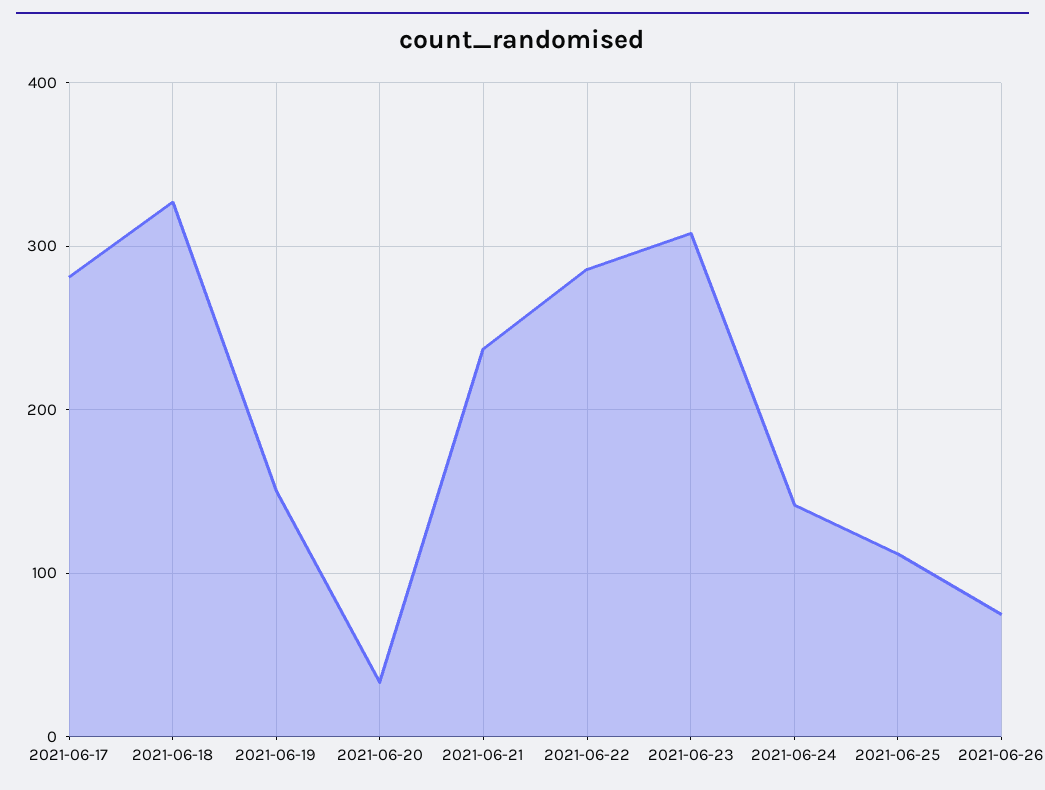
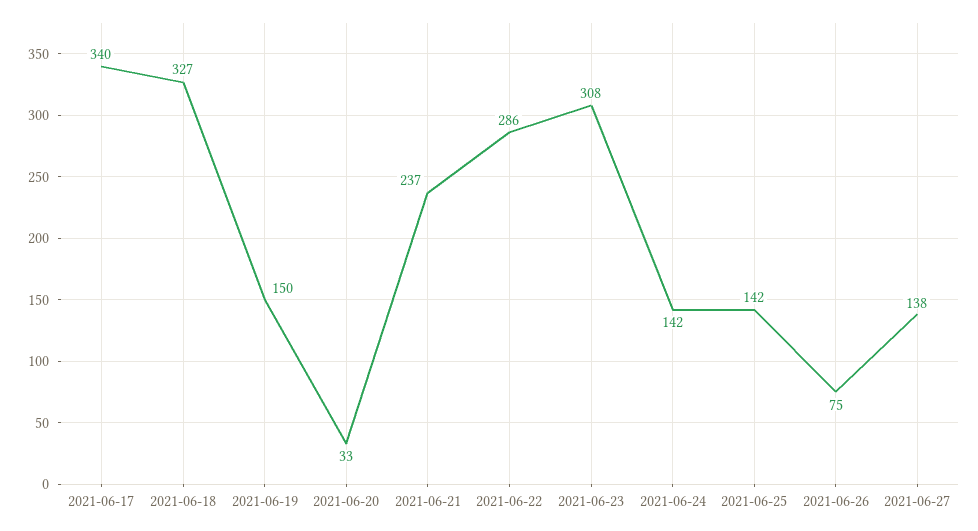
2021-06-17: 280 -> 340
2021-06-25: 110 -> 142
2021-06-27: none -> 138

